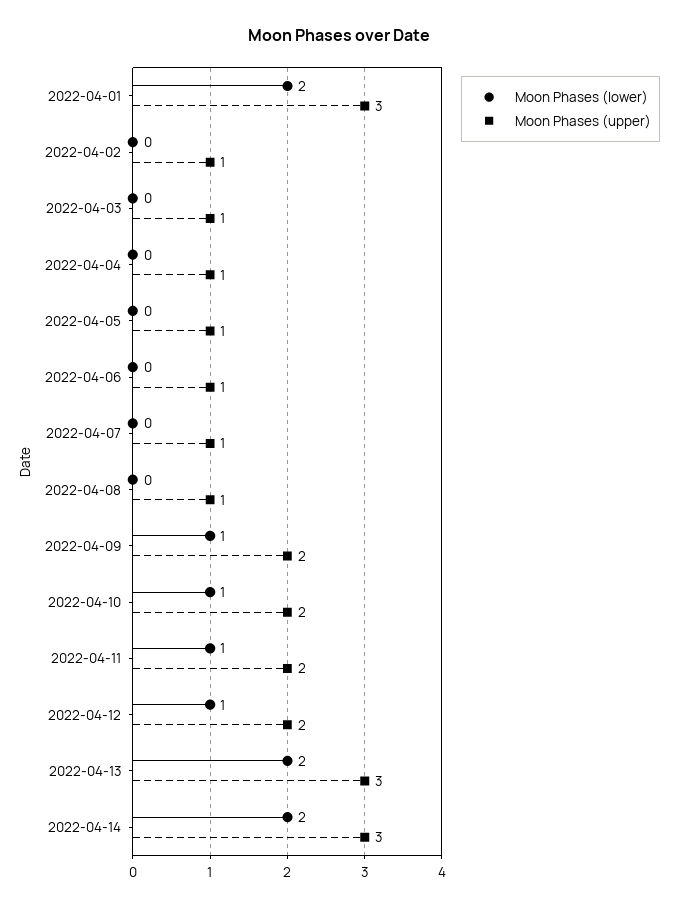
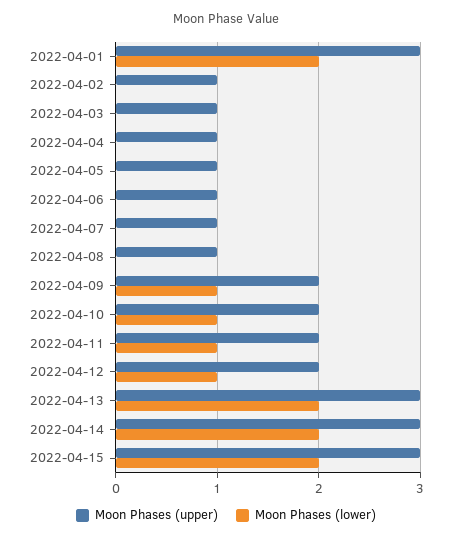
Moon Phases (upper), 2022-04-15: none -> 3
Moon Phases (lower), 2022-04-15: none -> 2

